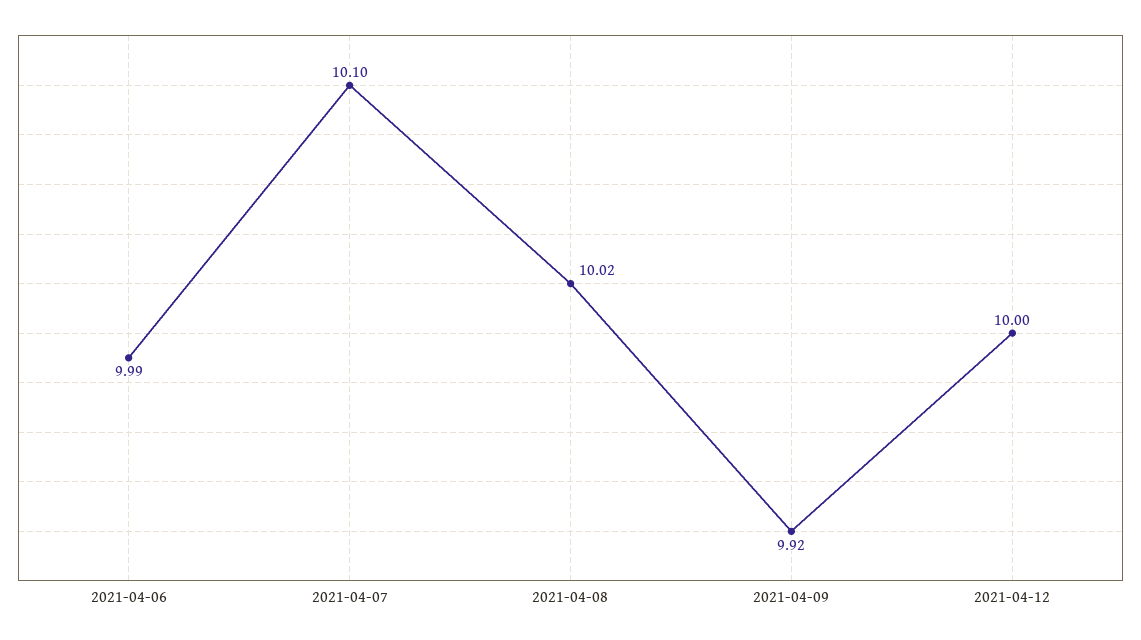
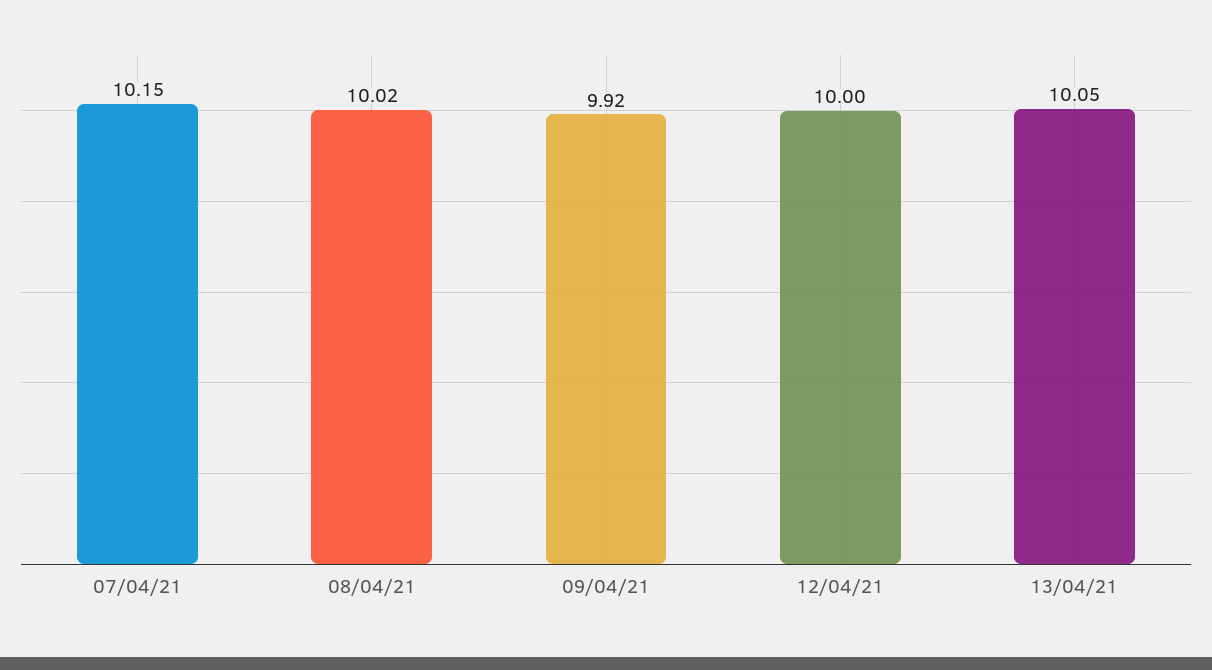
2021-04-06: 9.99 -> none
2021-04-07: 10.1 -> 10.15
13/04/21: none -> 10.05

